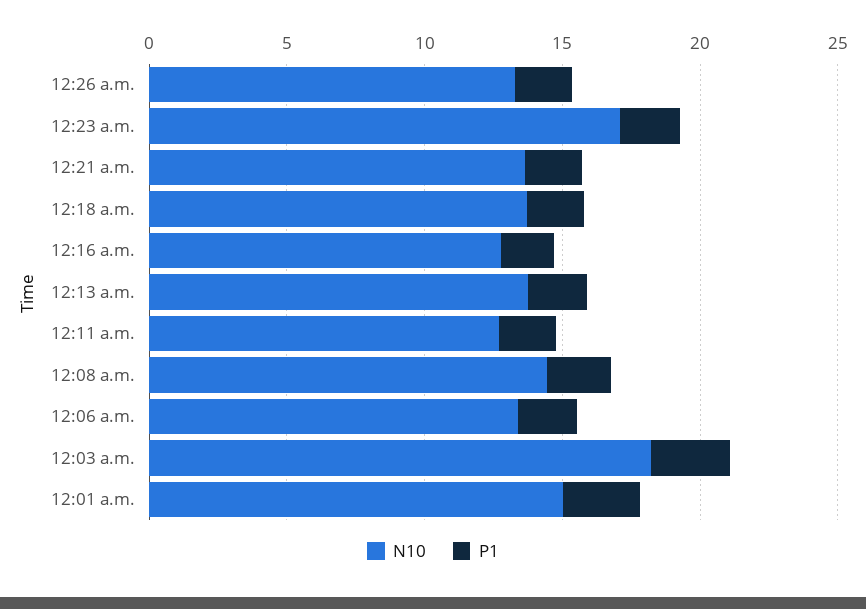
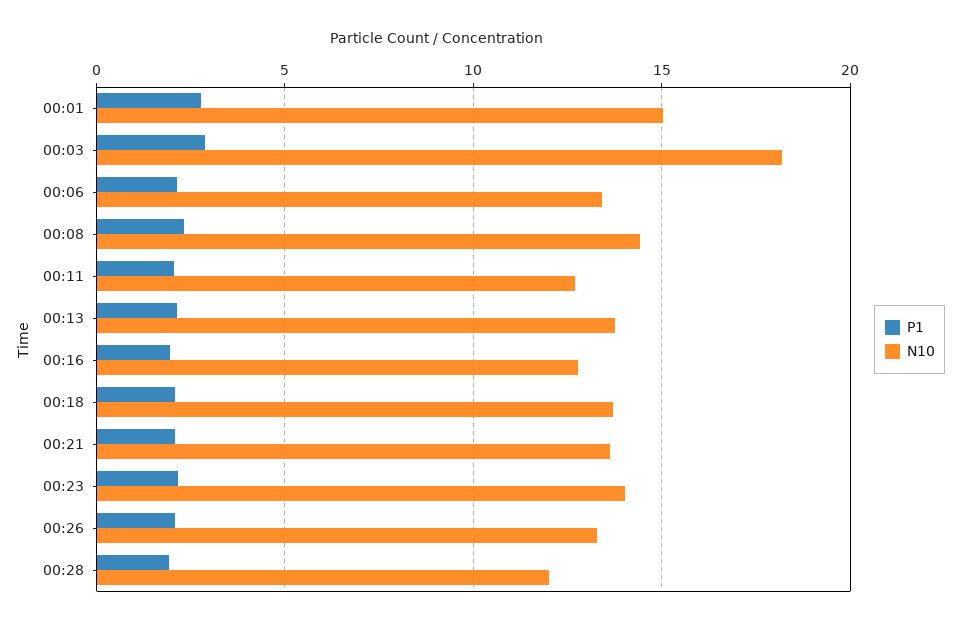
N10, 12:23 a.m.: 17 -> 14
P1, 00:28: none -> 2
N10, 00:28: none -> 12

